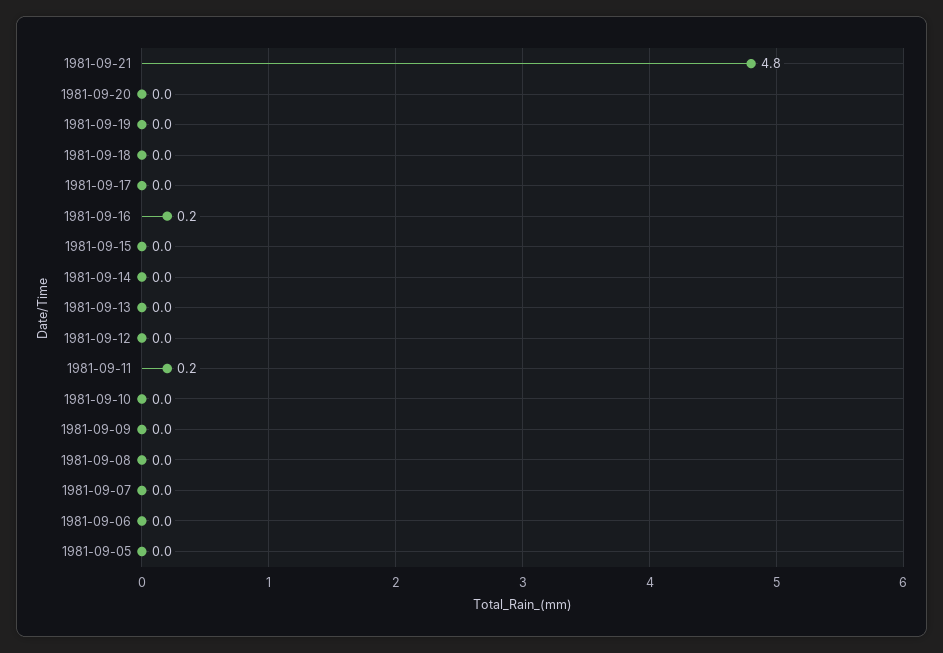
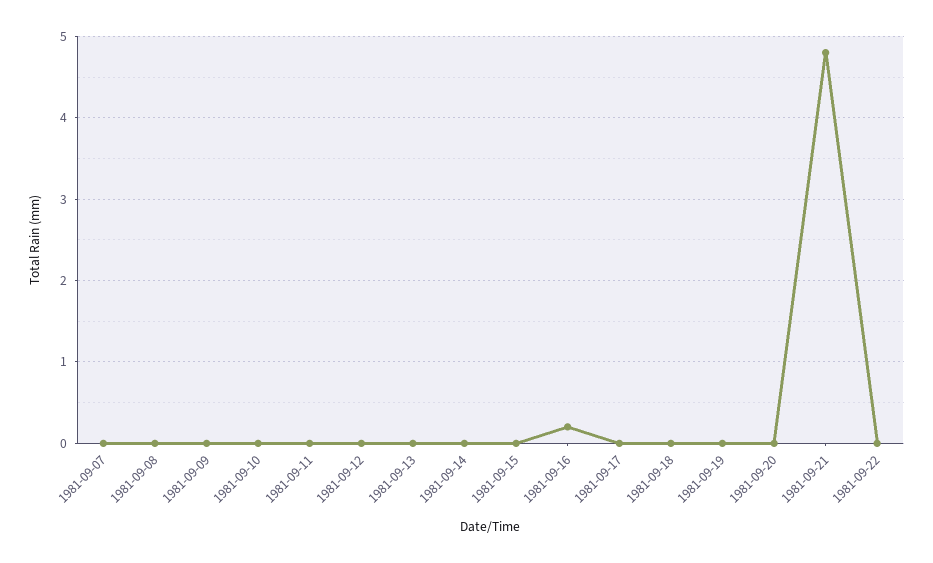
1981-09-11: 0.2 -> 0
1981-09-06: 0 -> none
1981-09-05: 0 -> none
1981-09-22: none -> 0

